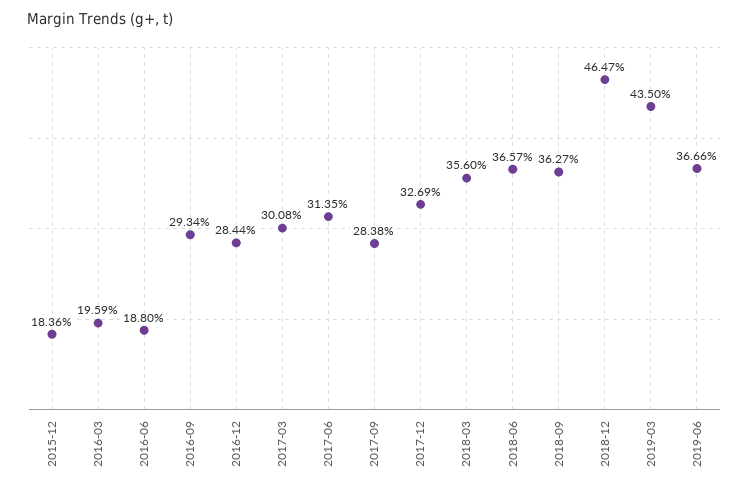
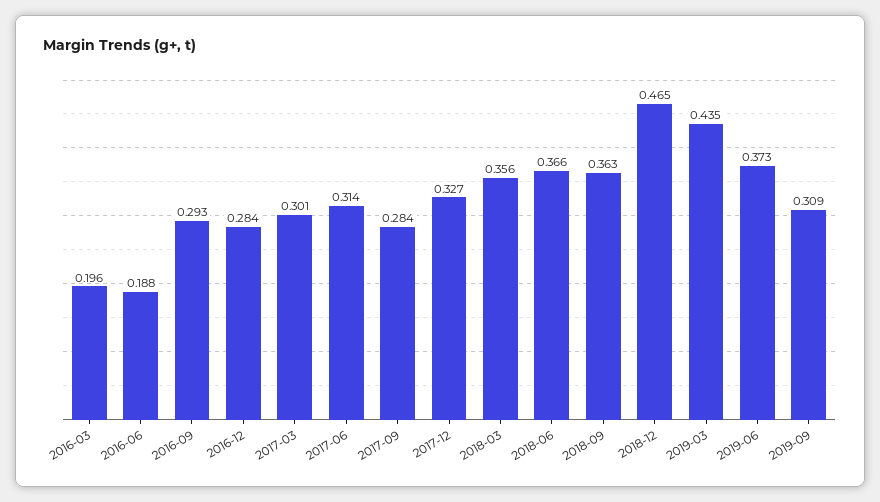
2015-12: 0.1836 -> none
2019-06: 0.3666 -> 0.373
2019-09: none -> 0.309

